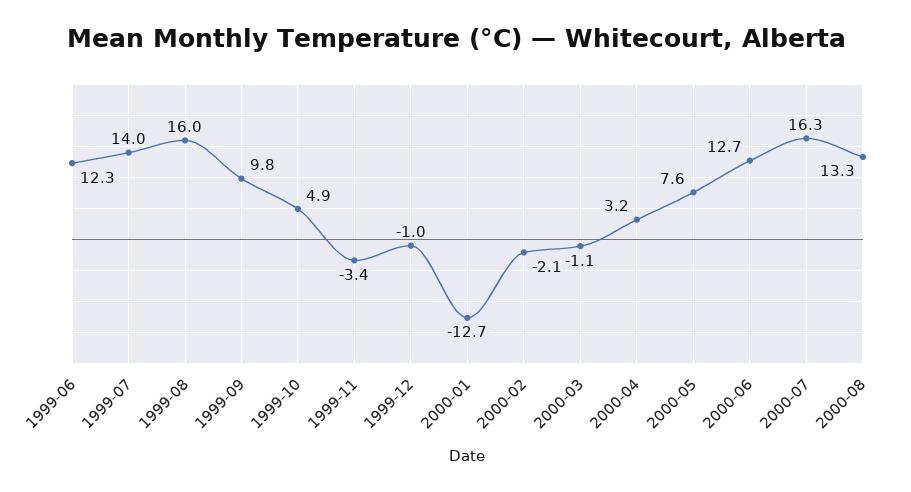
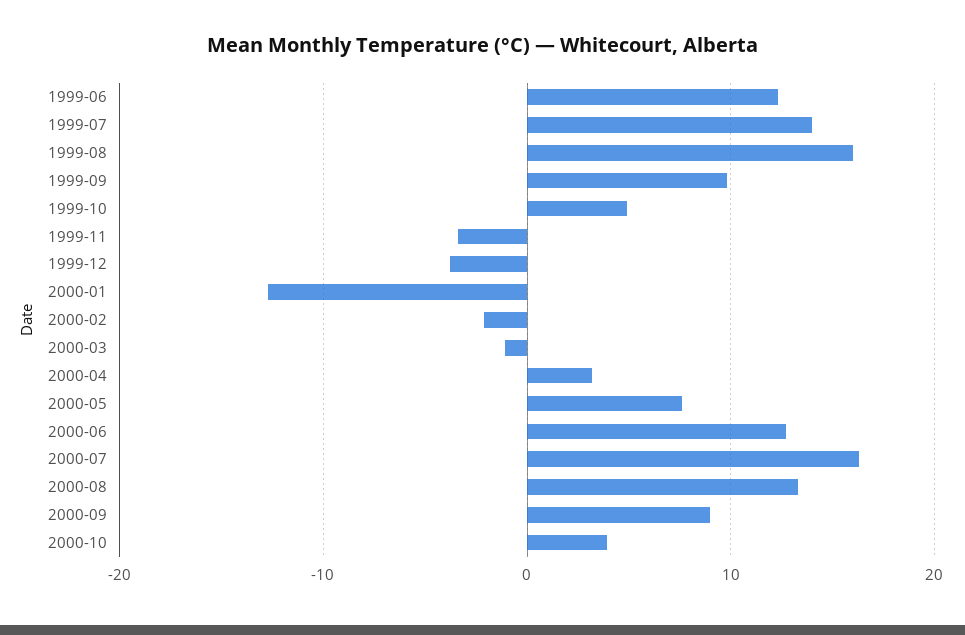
1999-12: -1 -> -4
2000-09: none -> 9
2000-10: none -> 4

